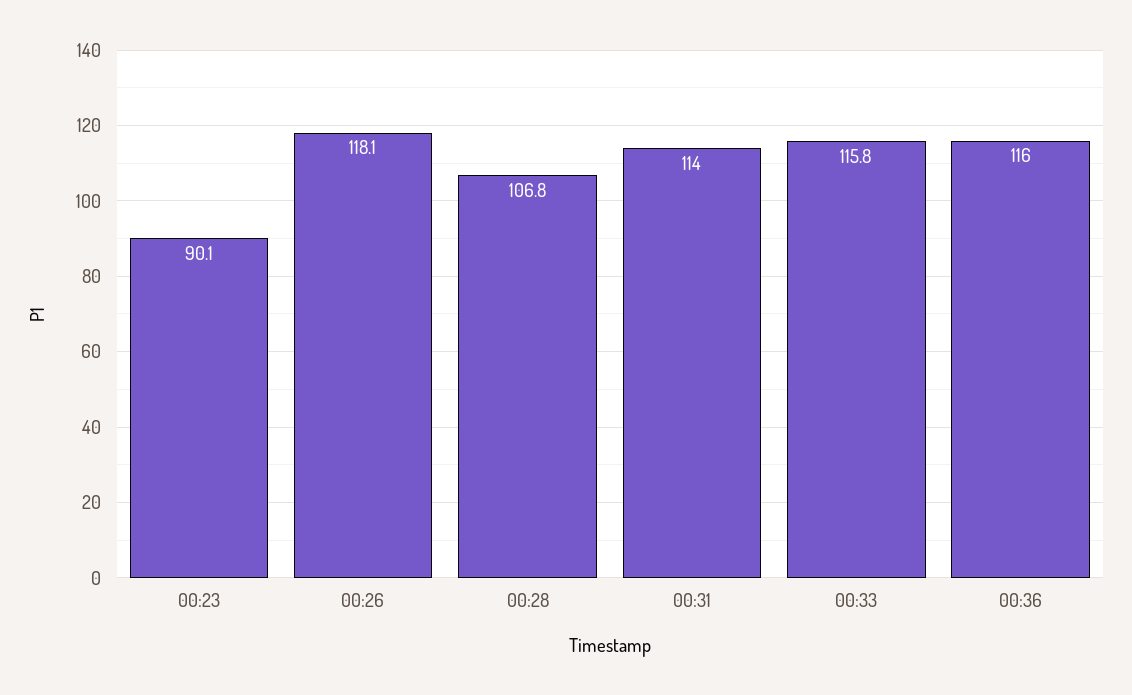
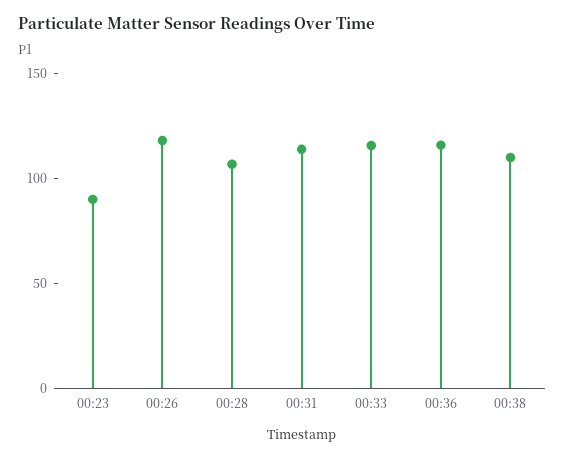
00:38: none -> 110

